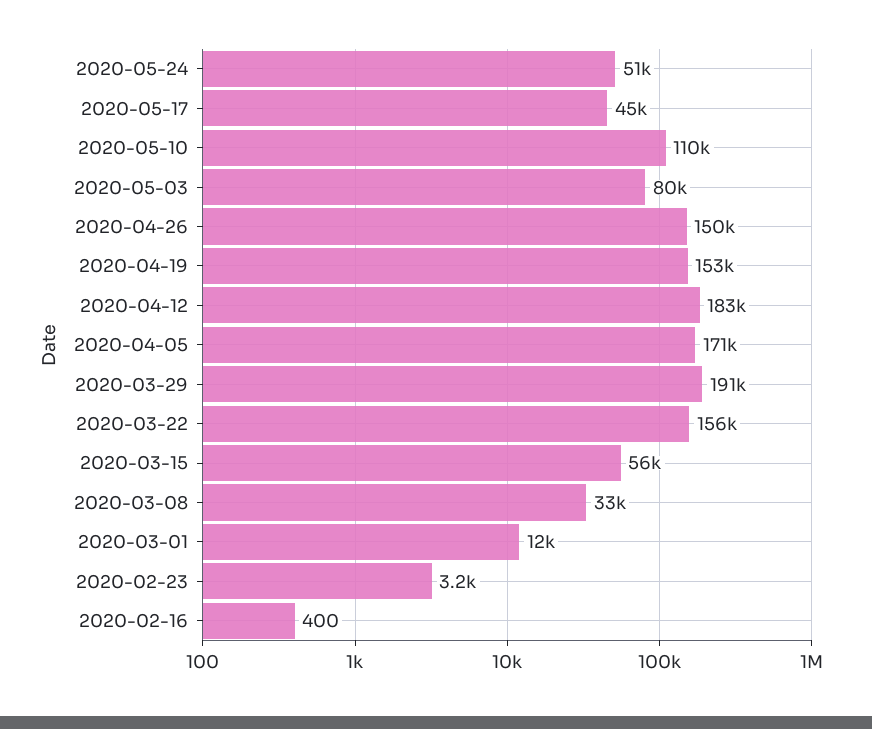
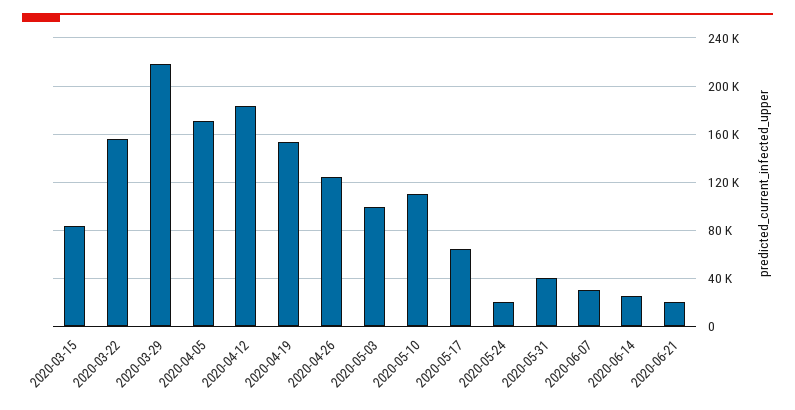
2020-05-24: 51000 -> 20000
2020-05-17: 45000 -> 65000
2020-05-03: 80000 -> 100000
2020-04-26: 150000 -> 125000
2020-03-29: 191000 -> 220000
2020-03-15: 56000 -> 85000
2020-03-08: 33000 -> none
2020-03-01: 12000 -> none
2020-02-23: 3200 -> none
2020-02-16: 400 -> none
2020-05-31: none -> 40000
2020-06-07: none -> 30000
2020-06-14: none -> 25000
2020-06-21: none -> 20000

